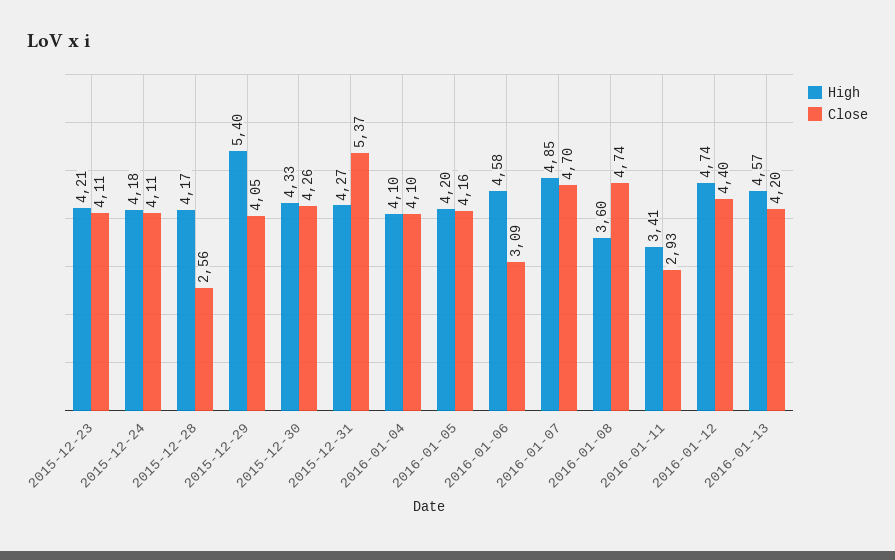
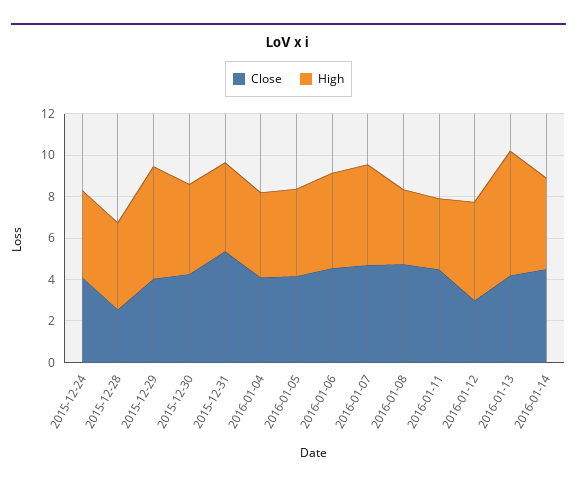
High, 2015-12-23: 4.21 -> none
Close, 2015-12-23: 4.11 -> none
Close, 2016-01-06: 3.09 -> 4.5
Close, 2016-01-11: 2.93 -> 4.5
Close, 2016-01-12: 4.4 -> 3
High, 2016-01-13: 4.57 -> 6
Close, 2016-01-14: none -> 4.5
High, 2016-01-14: none -> 4.5

